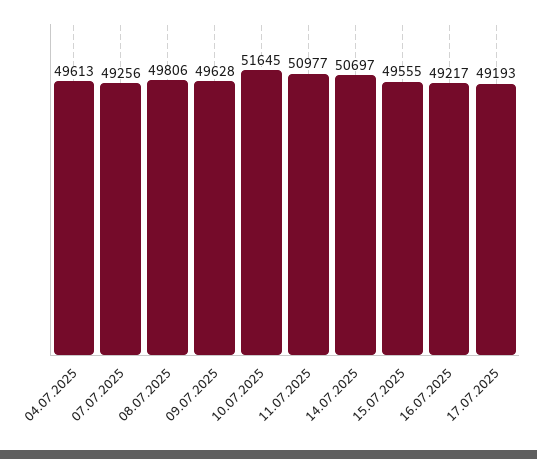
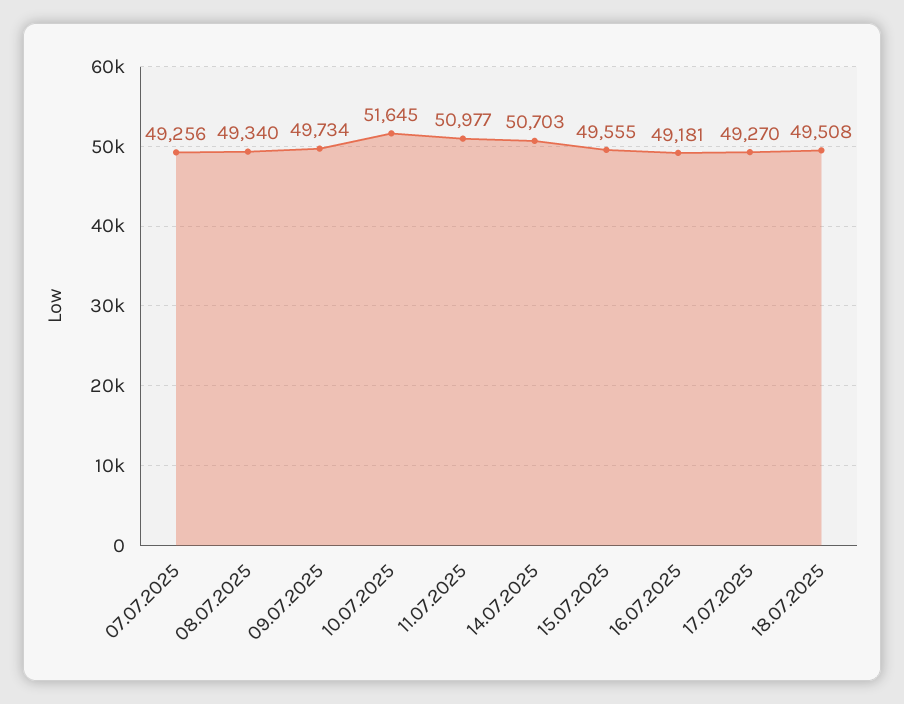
04.07.2025: 49613 -> none
08.07.2025: 49806 -> 49340
09.07.2025: 49628 -> 49734
14.07.2025: 50697 -> 50703
16.07.2025: 49217 -> 49181
17.07.2025: 49193 -> 49270
18.07.2025: none -> 49508

